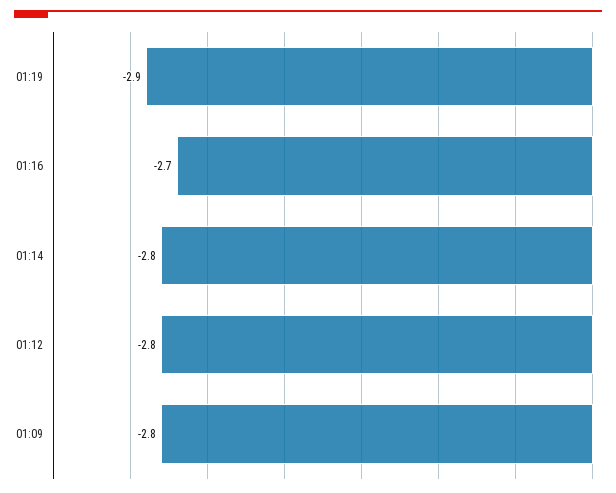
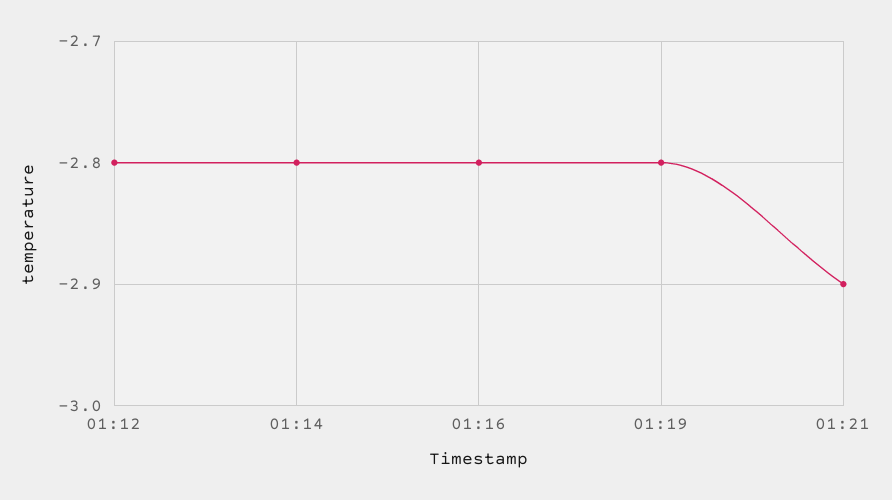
01:19: -2.9 -> -2.8
01:16: -2.7 -> -2.8
01:09: -2.8 -> none
01:21: none -> -2.9

